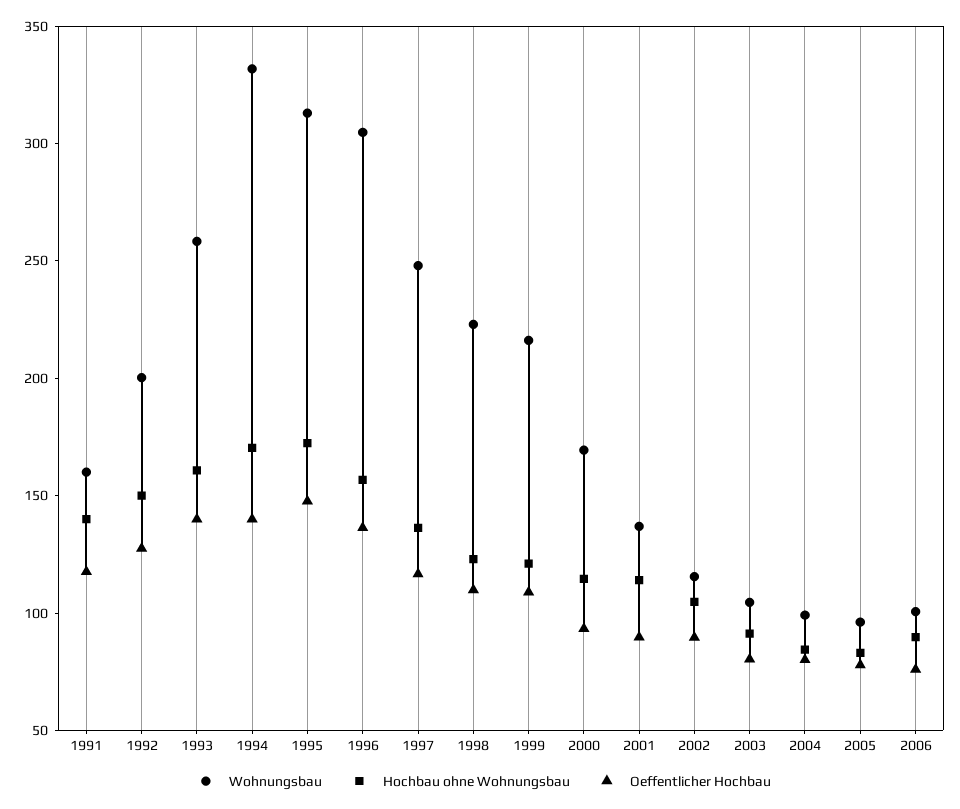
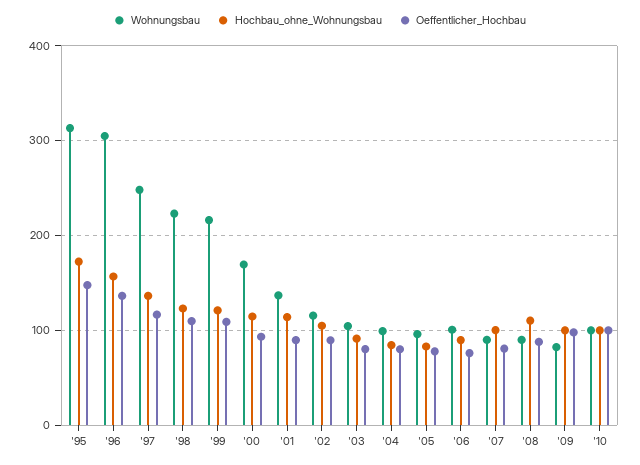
Wohnungsbau, 1991: 160 -> none
Hochbau ohne Wohnungsbau, 1991: 140 -> none
Oeffentlicher Hochbau, 1991: 120 -> none
Wohnungsbau, 1992: 200 -> none
Hochbau ohne Wohnungsbau, 1992: 150 -> none
Oeffentlicher Hochbau, 1992: 130 -> none
Wohnungsbau, 1993: 260 -> none
Hochbau ohne Wohnungsbau, 1993: 160 -> none
Oeffentlicher Hochbau, 1993: 140 -> none
Wohnungsbau, 1994: 330 -> none
Hochbau ohne Wohnungsbau, 1994: 170 -> none
Oeffentlicher Hochbau, 1994: 140 -> none
Wohnungsbau, '07: none -> 90
Hochbau ohne Wohnungsbau, '07: none -> 100
Oeffentlicher Hochbau, '07: none -> 80
Wohnungsbau, '08: none -> 90
Hochbau ohne Wohnungsbau, '08: none -> 110
Oeffentlicher Hochbau, '08: none -> 90
Wohnungsbau, '09: none -> 80
Hochbau ohne Wohnungsbau, '09: none -> 100
Oeffentlicher Hochbau, '09: none -> 100
Wohnungsbau, '10: none -> 100
Hochbau ohne Wohnungsbau, '10: none -> 100
Oeffentlicher Hochbau, '10: none -> 100

